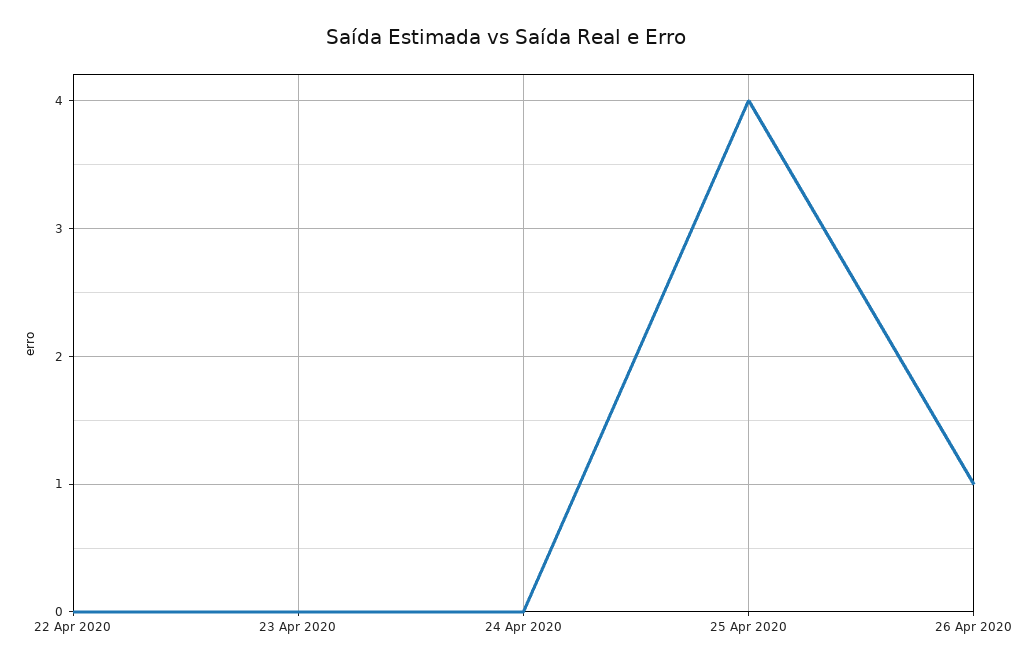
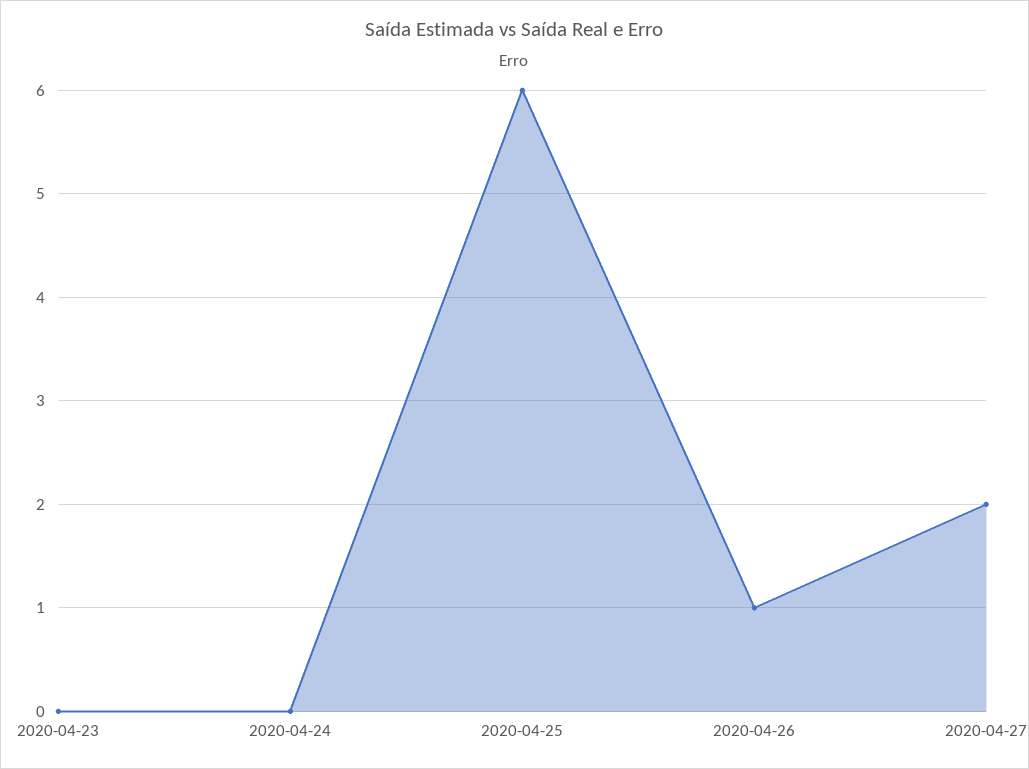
22 Apr 2020: 0 -> none
25 Apr 2020: 4 -> 6
2020-04-27: none -> 2

